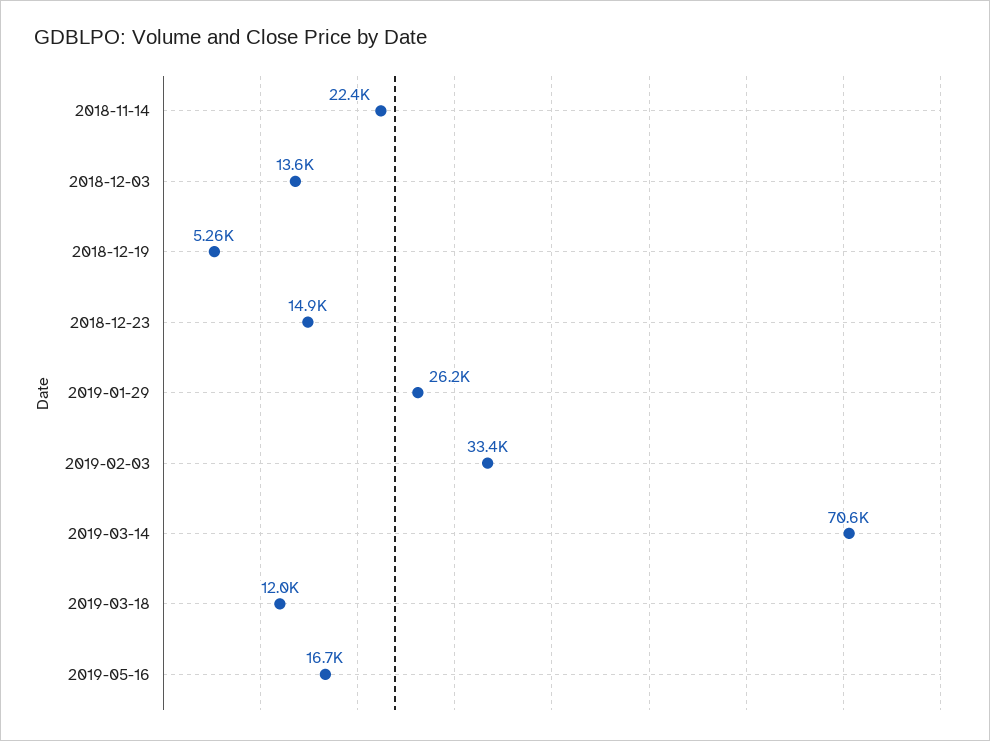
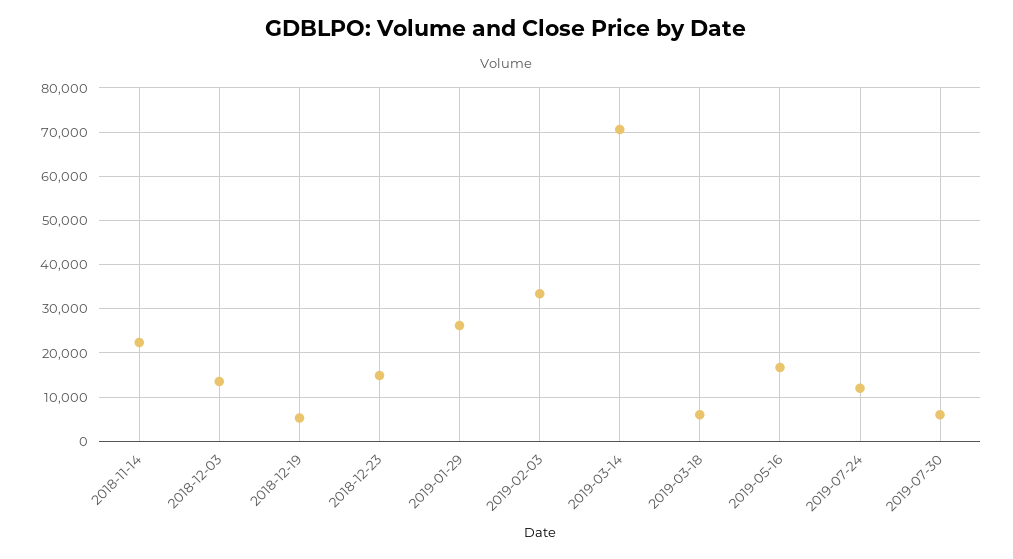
2019-03-18: 12000 -> 6000
2019-07-24: none -> 12000
2019-07-30: none -> 6000

